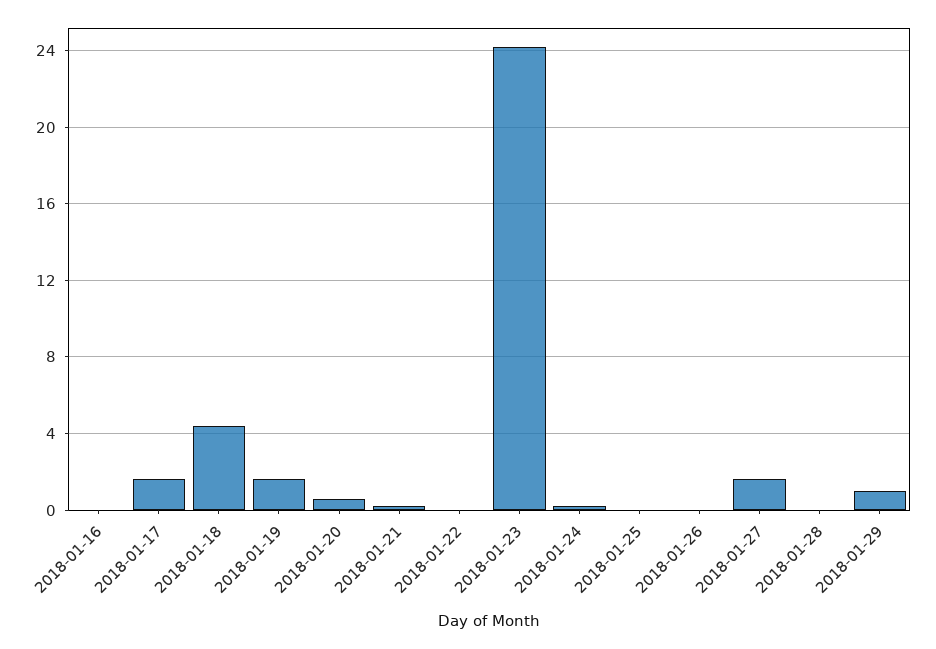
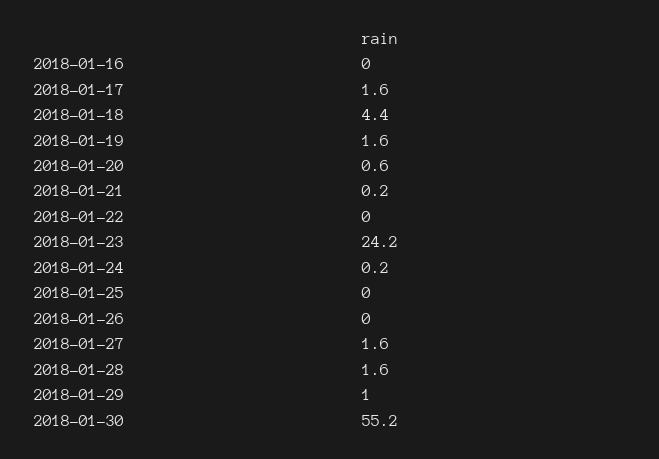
2018-01-28: 0 -> 1.6
2018-01-30: none -> 55.2

